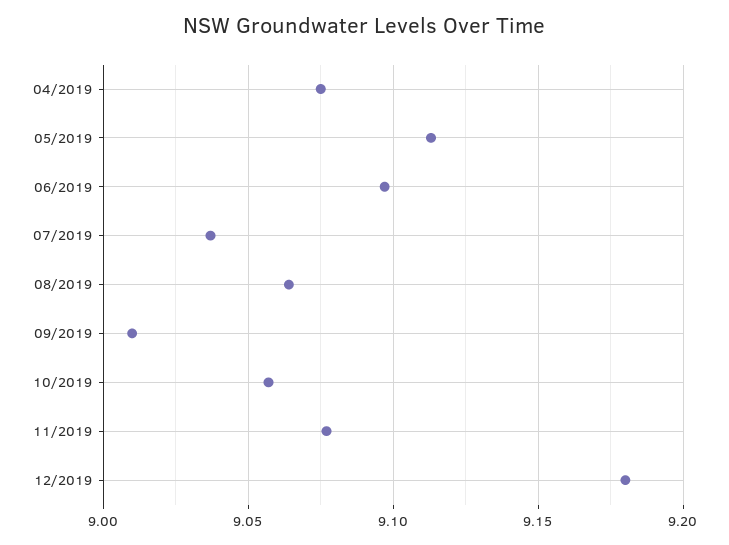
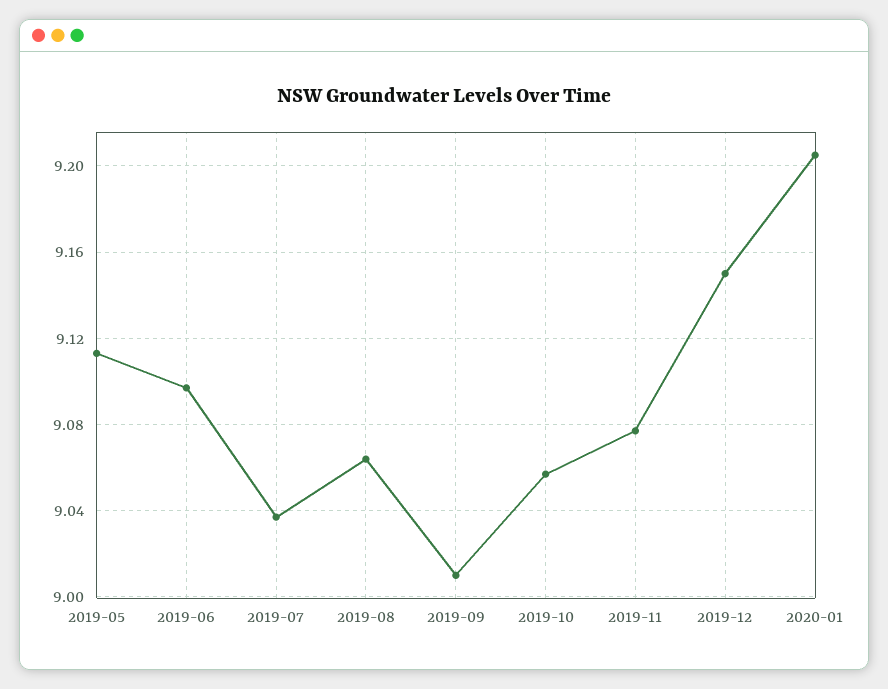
04/2019: 9.075 -> none
12/2019: 9.18 -> 9.15
2020-01: none -> 9.205

